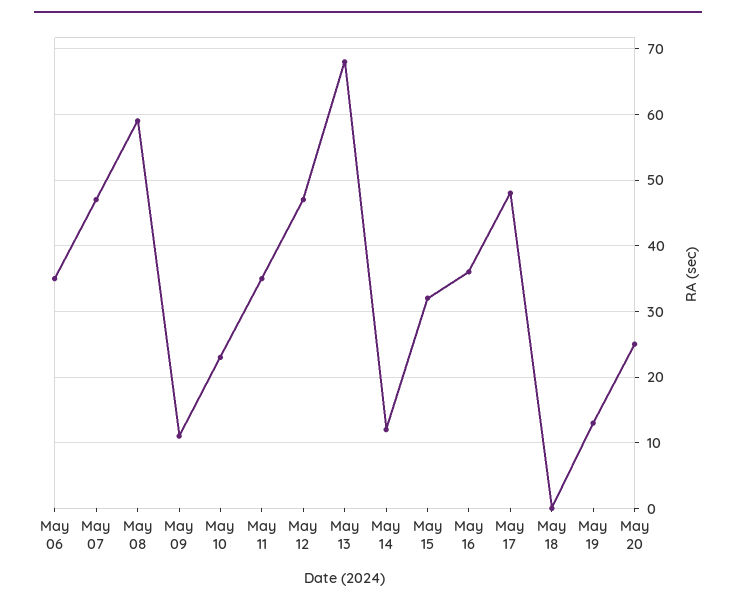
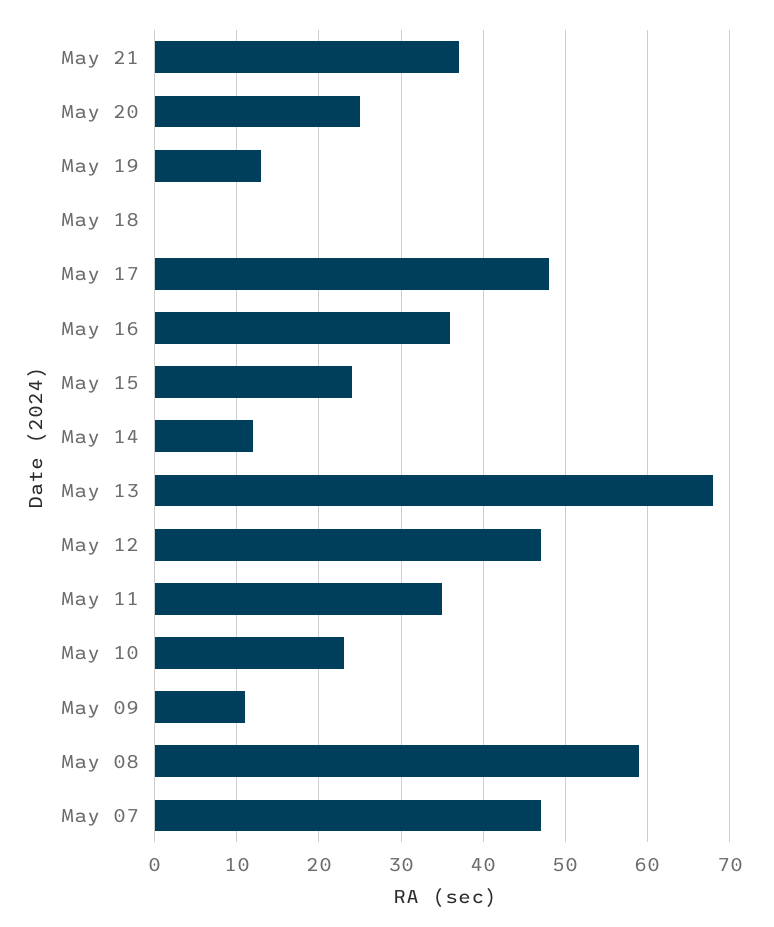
May 06: 35 -> none
May 15: 32 -> 24
May 21: none -> 37

